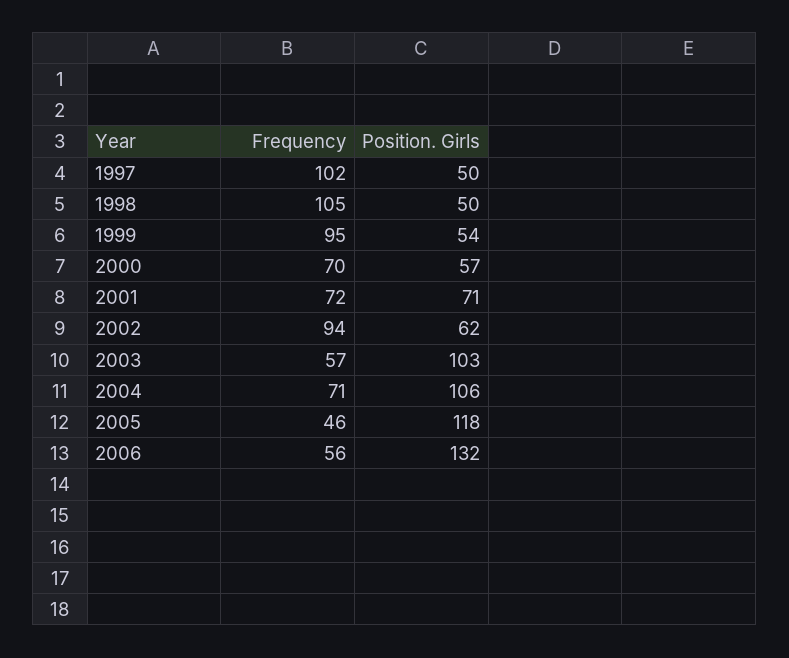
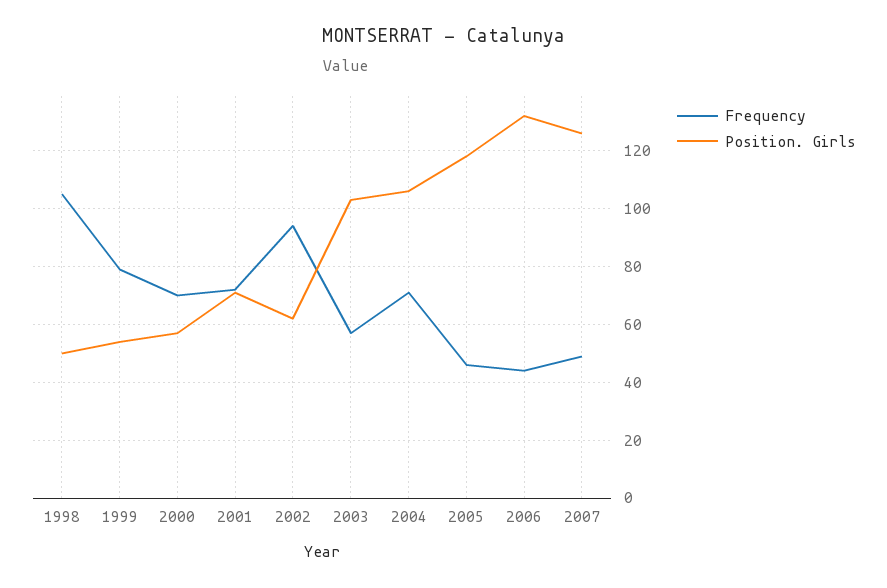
Frequency, 1997: 102 -> none
Position. Girls, 1997: 50 -> none
Frequency, 1999: 95 -> 80
Frequency, 2006: 56 -> 45
Frequency, 2007: none -> 50
Position. Girls, 2007: none -> 125

